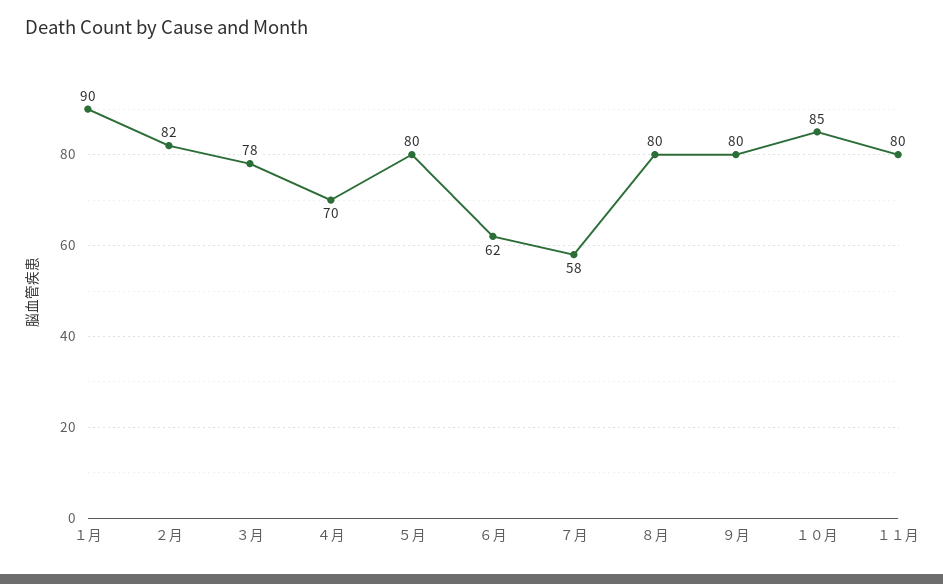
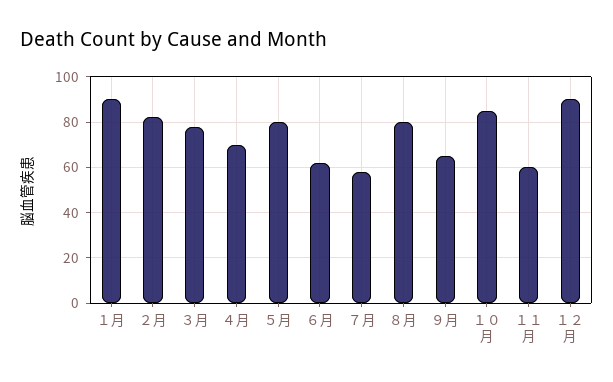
９月: 80 -> 65
１１月: 80 -> 60
１２月: none -> 90

